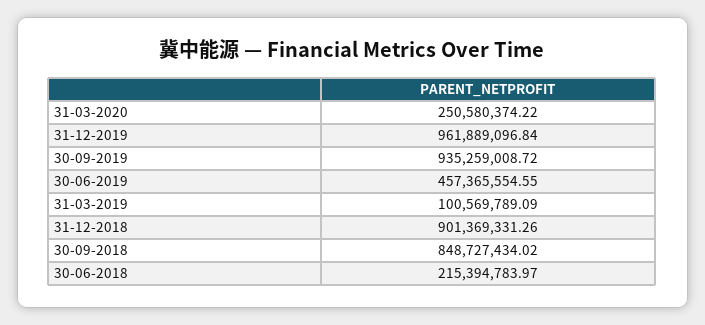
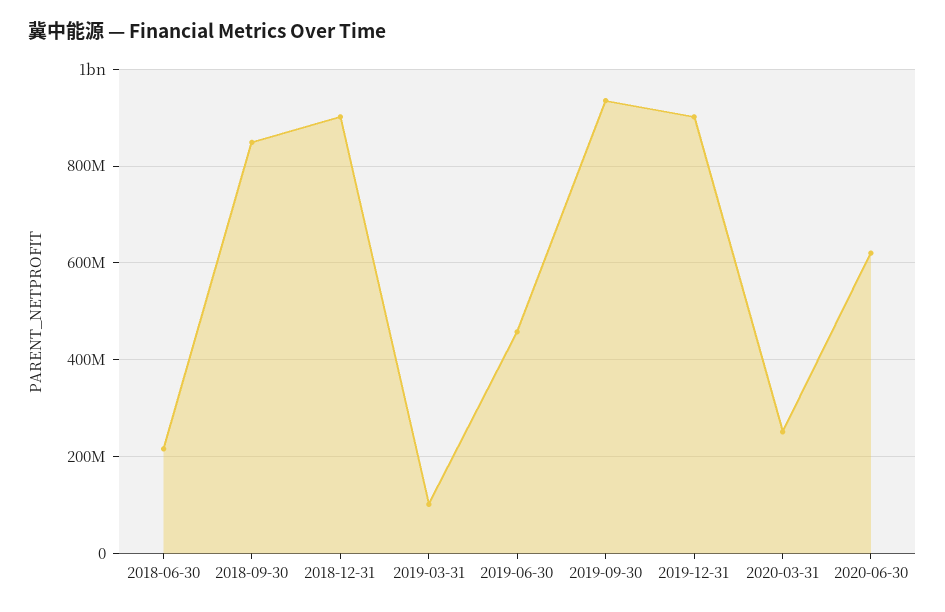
31-12-2019: 961889096.84 -> 900000000
2020-06-30: none -> 620000000

